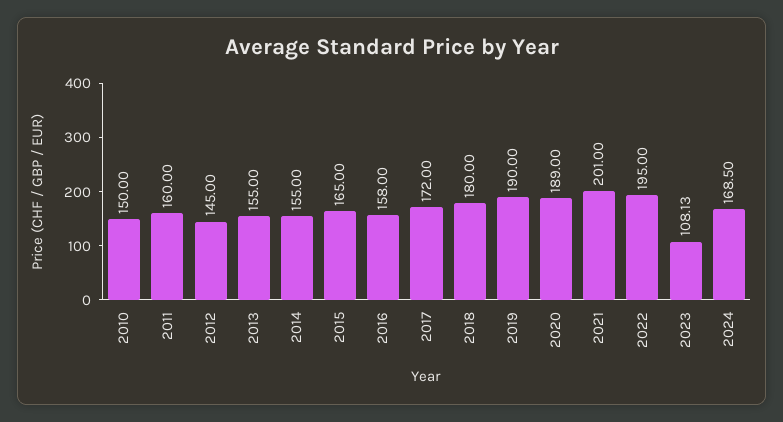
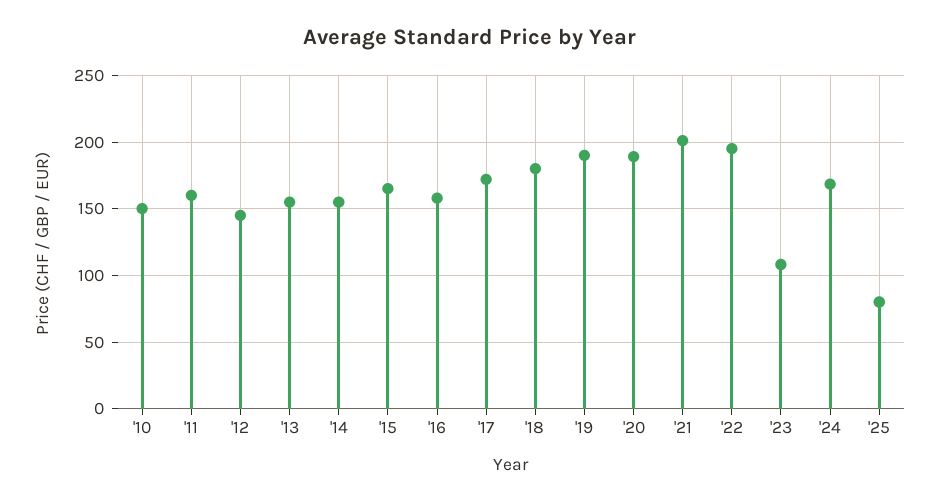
'25: none -> 80

